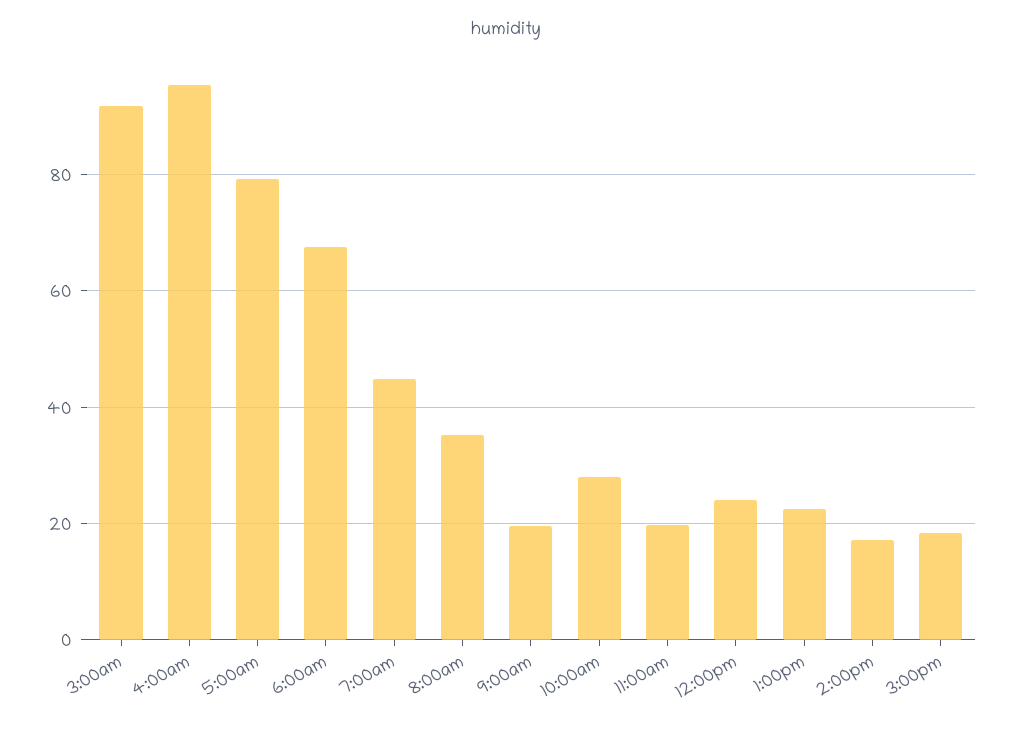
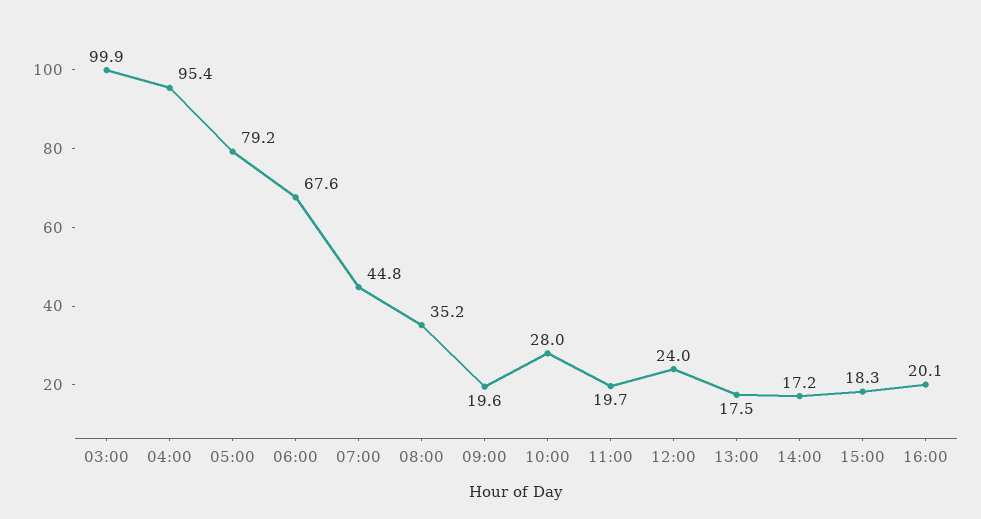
3:00am: 92 -> 99.9
1:00pm: 22 -> 17.5
16:00: none -> 20.1

